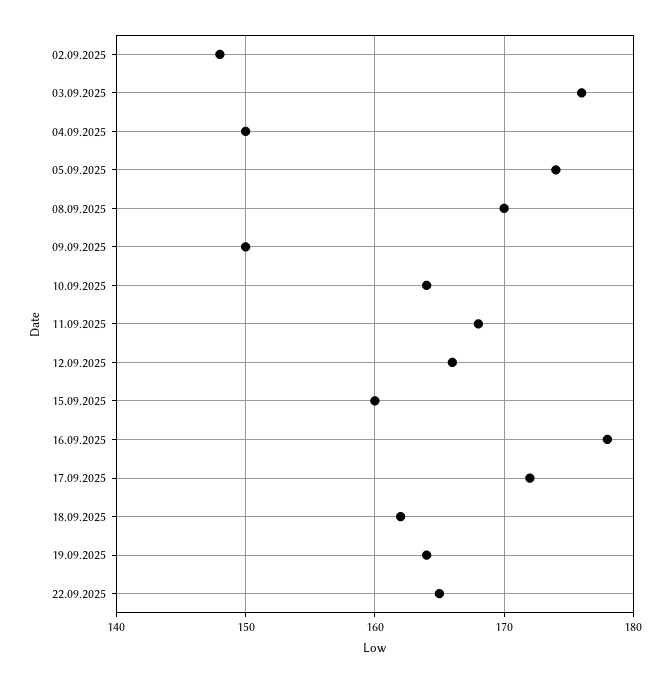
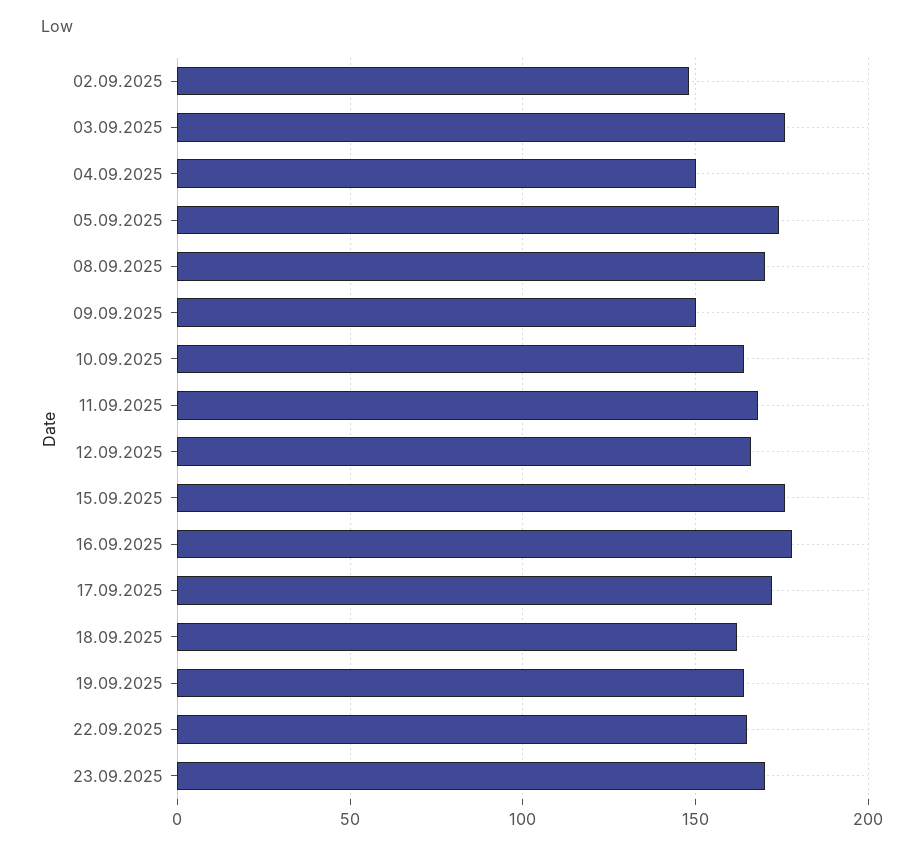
15.09.2025: 160 -> 175
23.09.2025: none -> 170

